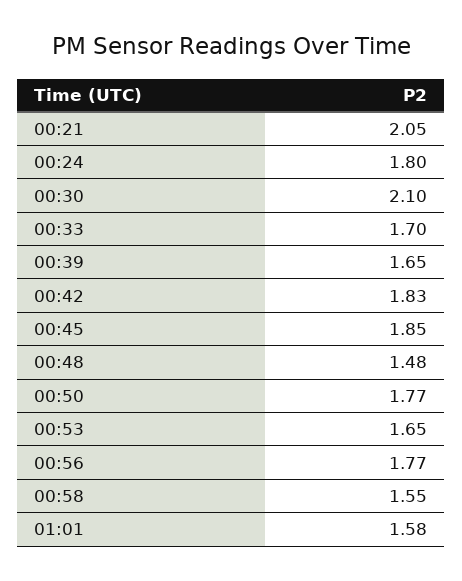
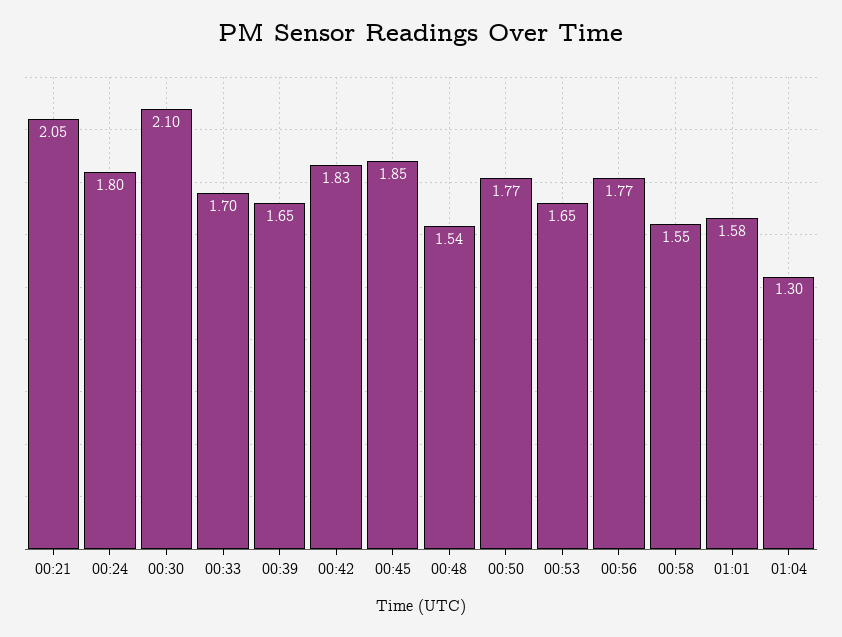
00:48: 1.48 -> 1.54
01:04: none -> 1.3

